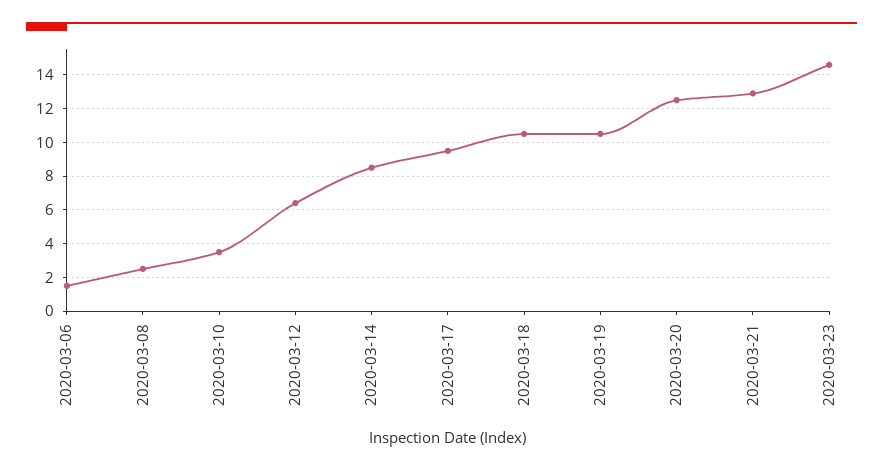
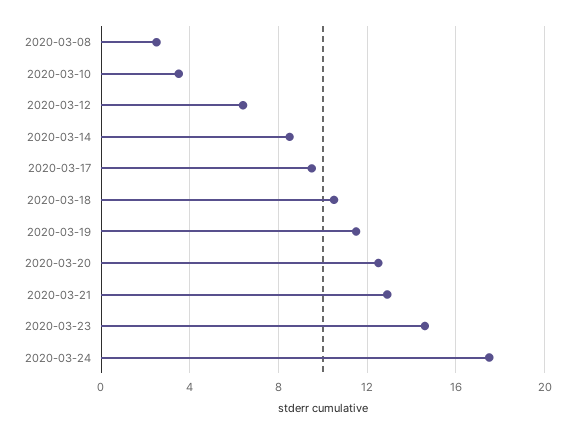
2020-03-06: 1.5 -> none
2020-03-19: 10.5 -> 11.5
2020-03-24: none -> 17.5

